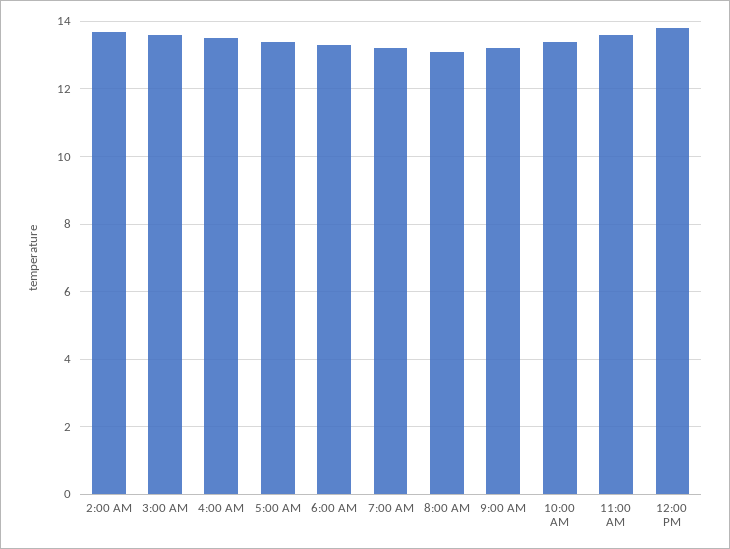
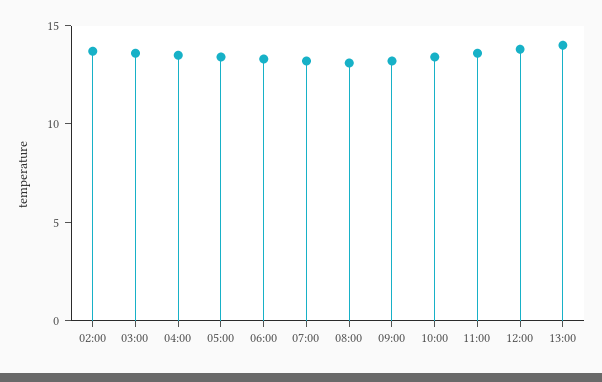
13:00: none -> 14

